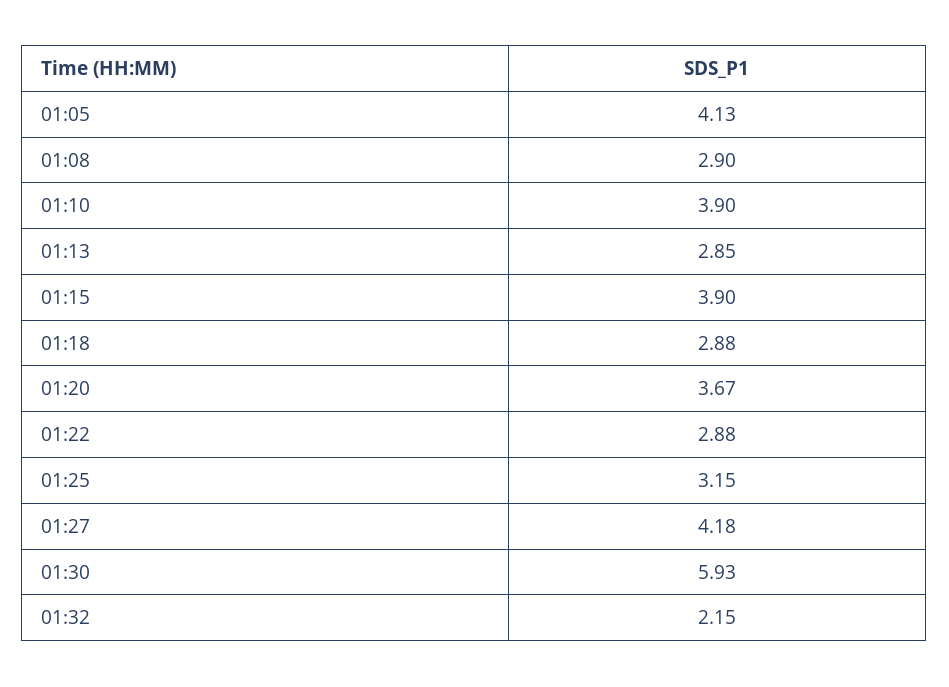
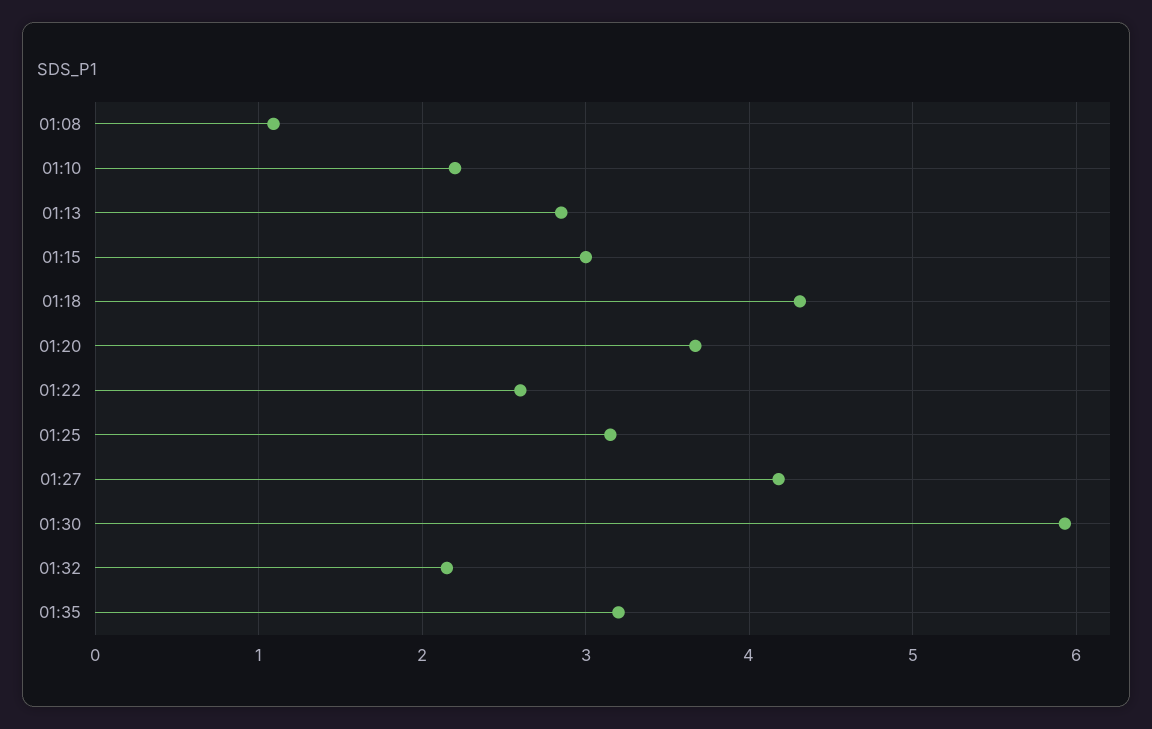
01:05: 4.13 -> none
01:08: 2.9 -> 1.1
01:10: 3.9 -> 2.2
01:15: 3.9 -> 3
01:18: 2.88 -> 4.3
01:22: 2.88 -> 2.6
01:35: none -> 3.2

